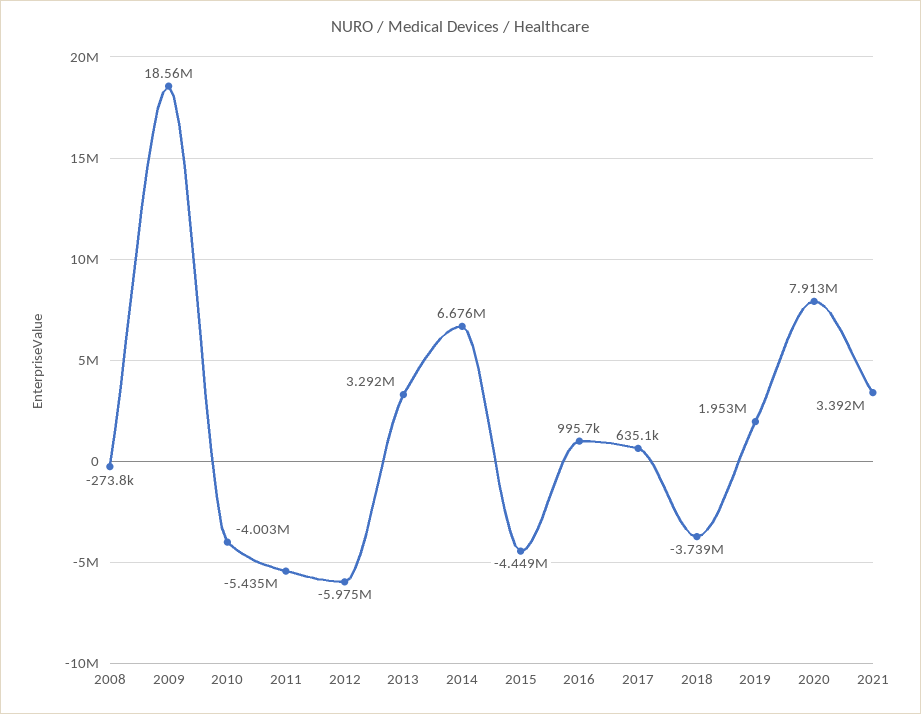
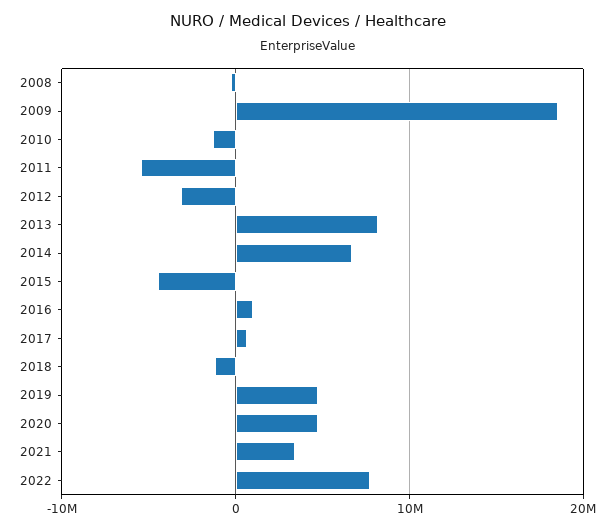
2010: -4003000 -> -1000000
2012: -5975000 -> -3000000
2013: 3292000 -> 8000000
2018: -3739000 -> -1000000
2019: 1953000 -> 5000000
2020: 7913000 -> 5000000
2022: none -> 8000000

